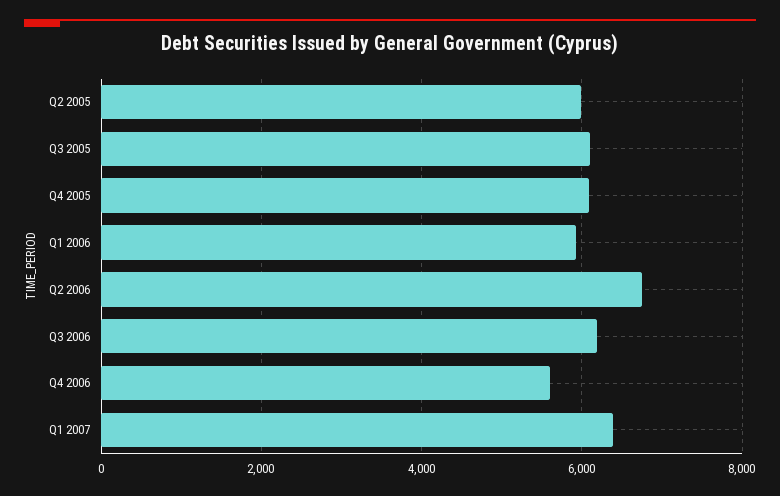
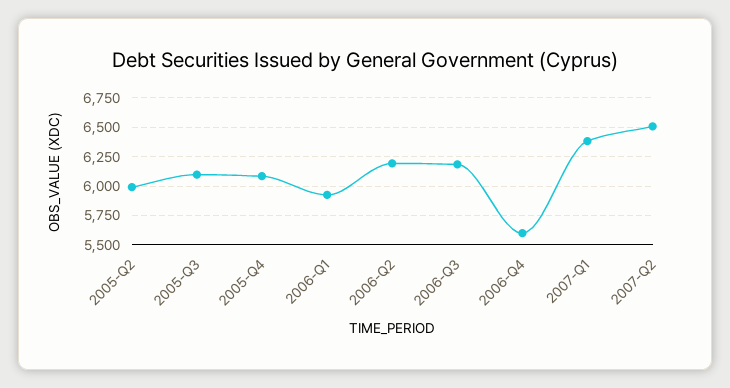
Q2 2006: 6800 -> 6250
2007-Q2: none -> 6500

